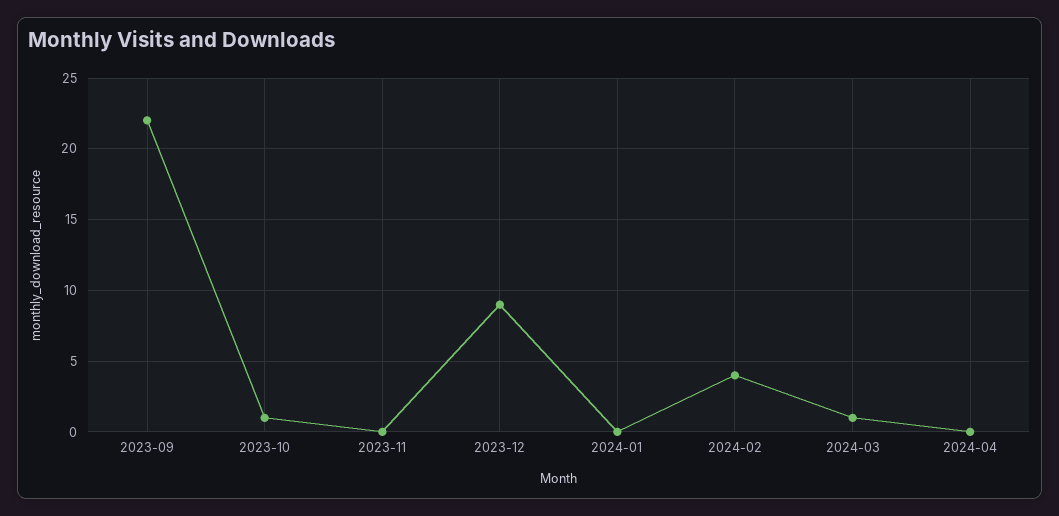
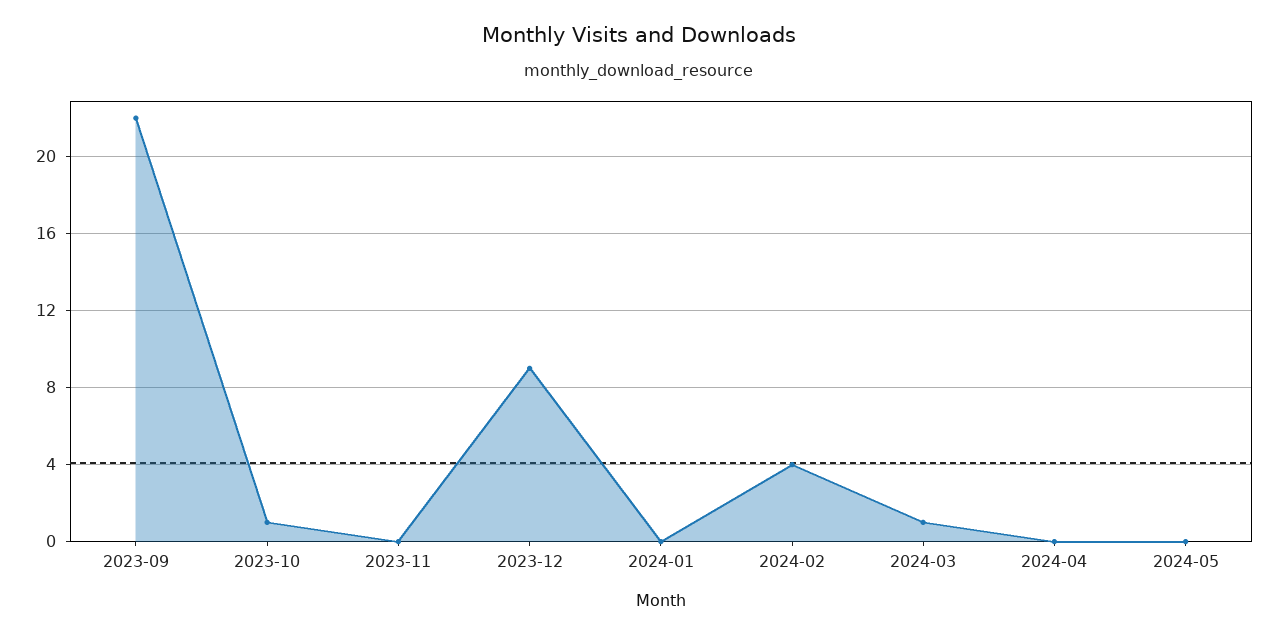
2024-05: none -> 0

